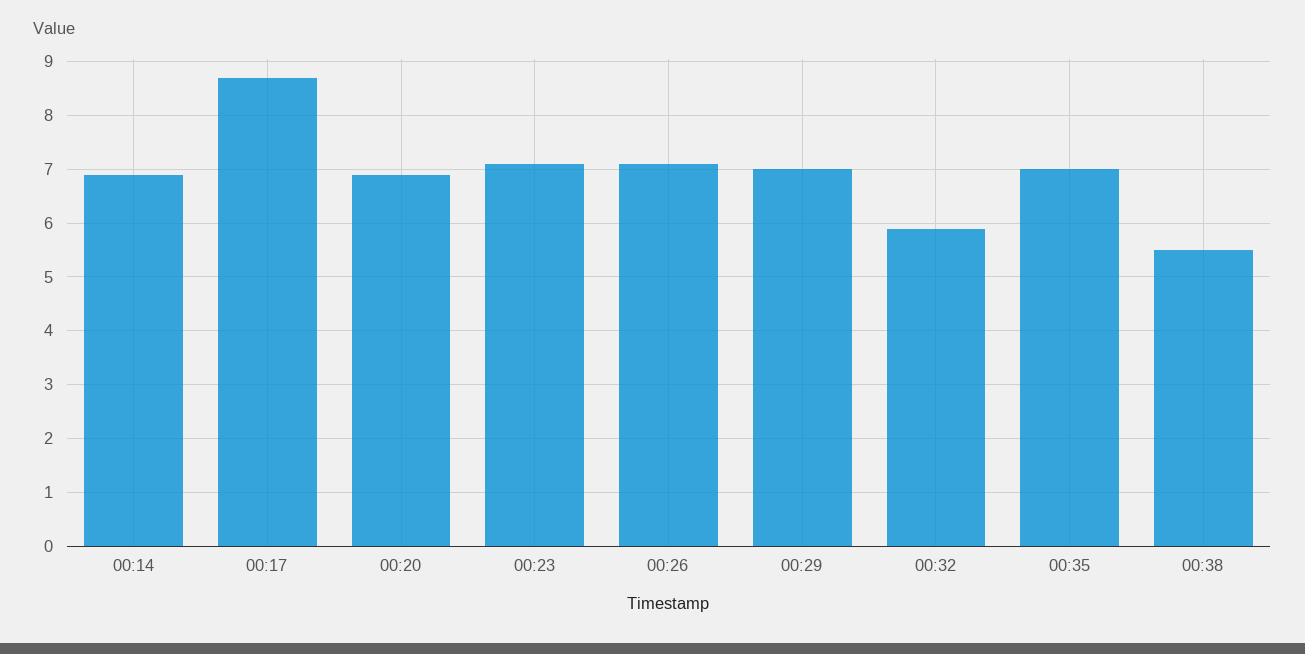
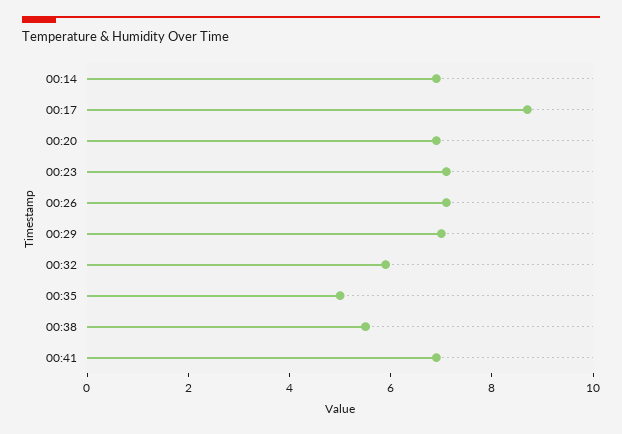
00:35: 7 -> 5
00:41: none -> 7

